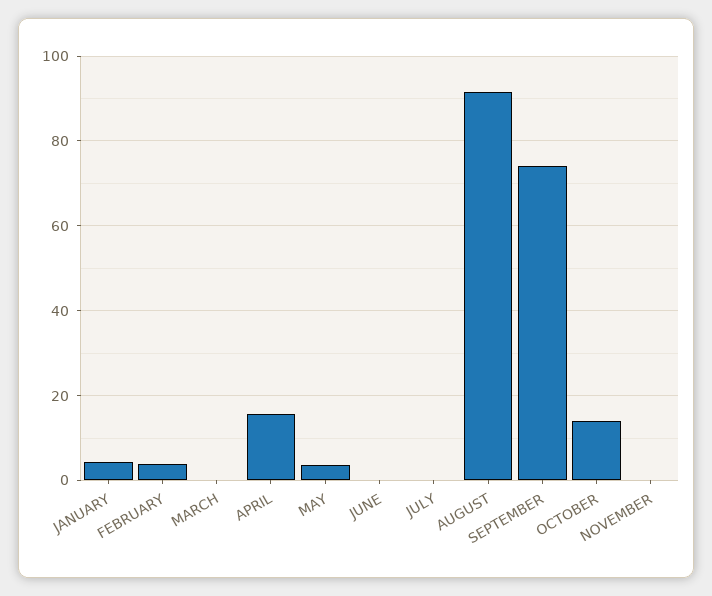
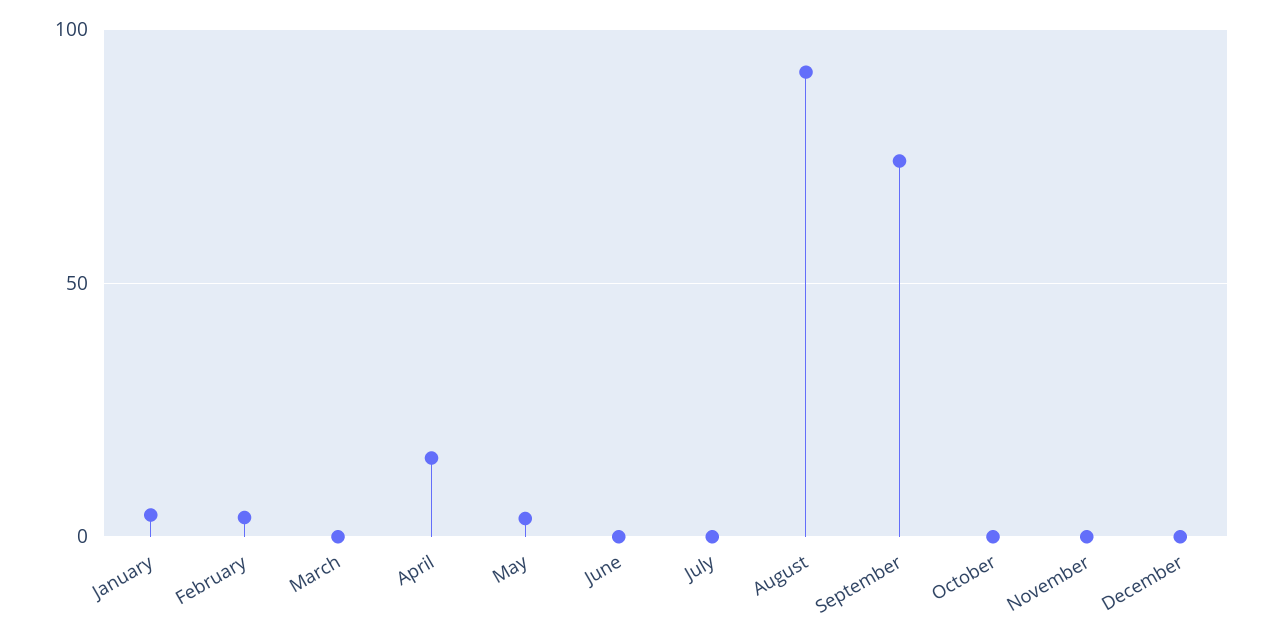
OCTOBER: 14 -> 0
December: none -> 0

